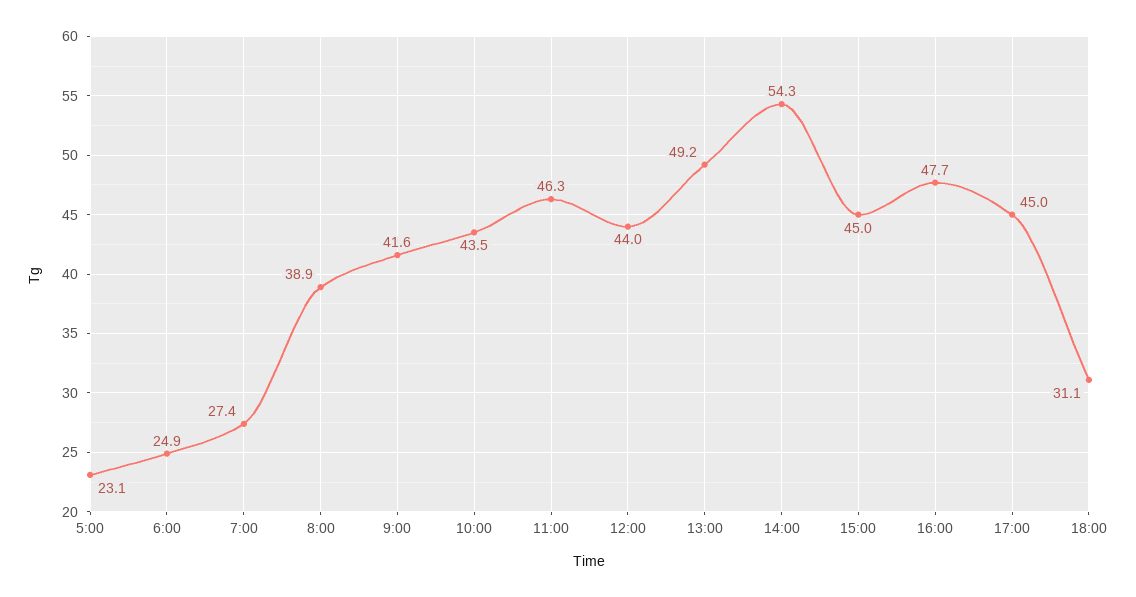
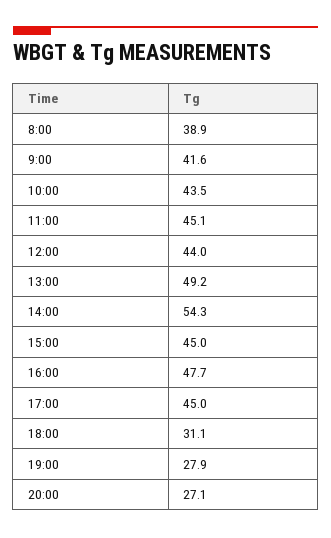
5:00: 23.1 -> none
6:00: 24.9 -> none
7:00: 27.4 -> none
11:00: 46.3 -> 45.1
19:00: none -> 27.9
20:00: none -> 27.1

